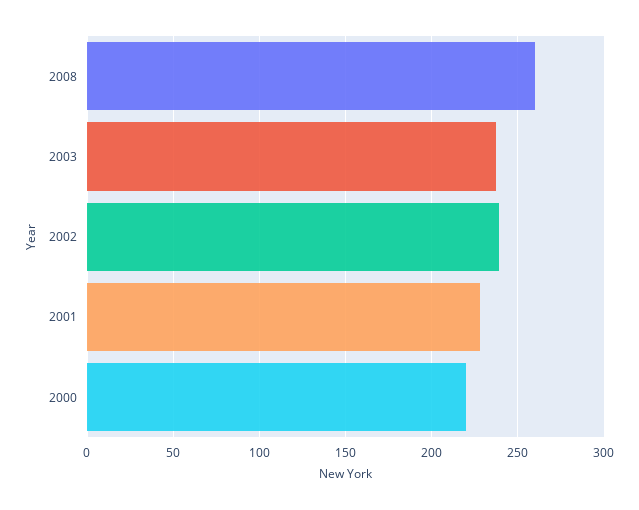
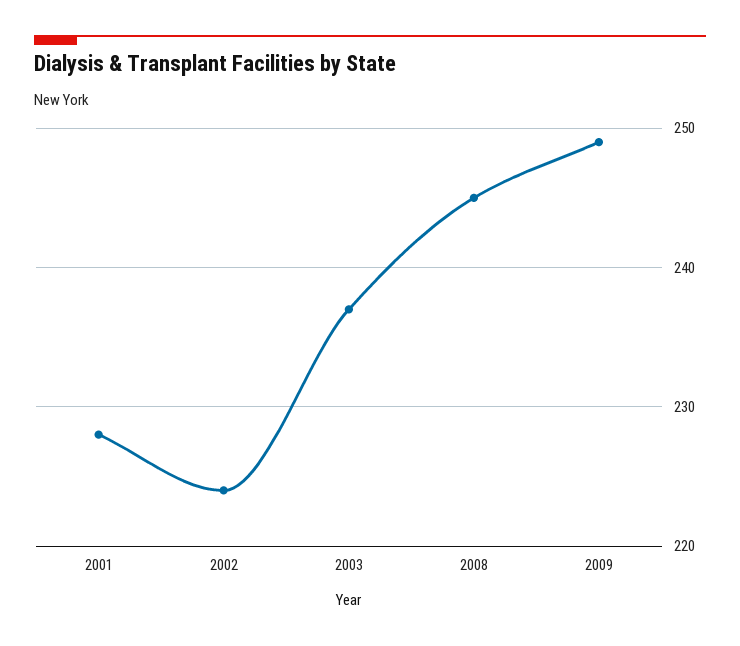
2008: 260 -> 245
2002: 240 -> 224
2000: 220 -> none
2009: none -> 249

